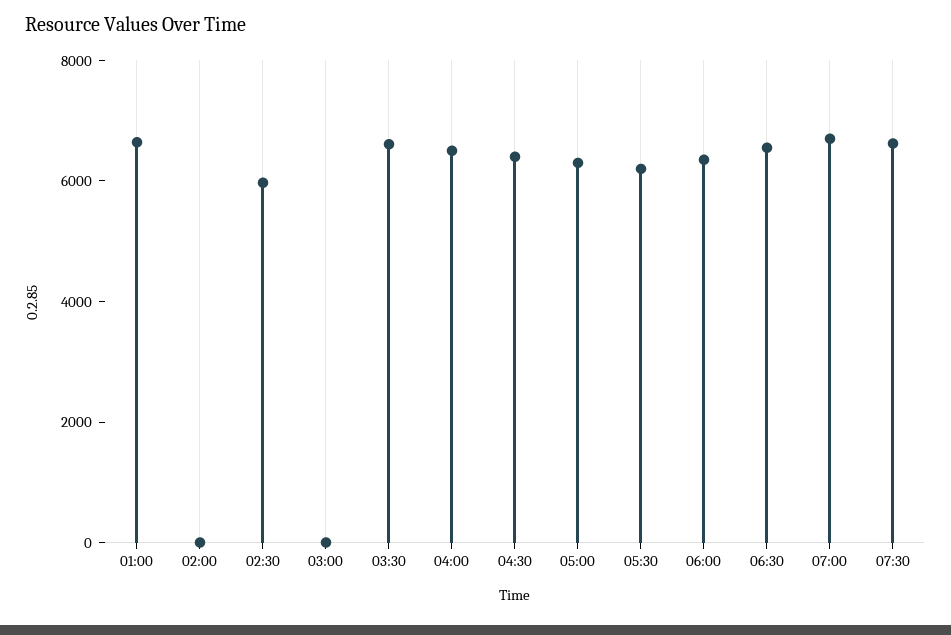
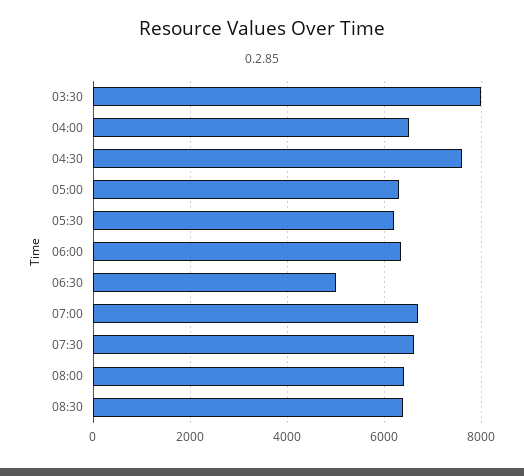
01:00: 6500 -> none
02:00: 0 -> none
02:30: 6000 -> none
03:00: 0 -> none
03:30: 6500 -> 8000
04:30: 6500 -> 7600
06:30: 6500 -> 5000
08:00: none -> 6400
08:30: none -> 6400

